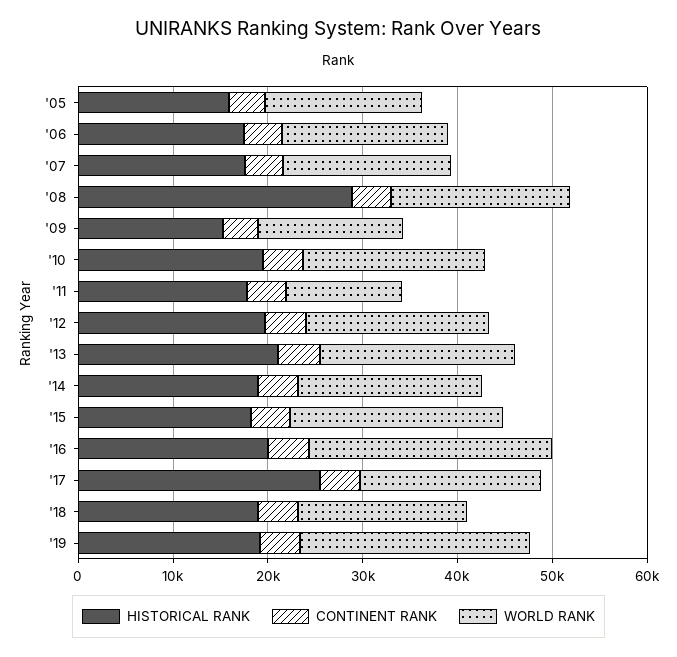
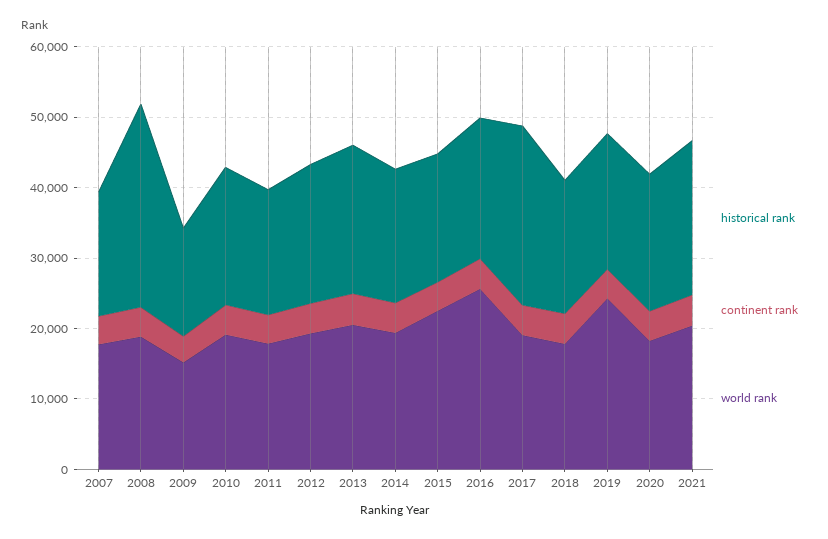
HISTORICAL RANK, '05: 16000 -> none
CONTINENT RANK, '05: 4000 -> none
WORLD RANK, '05: 16000 -> none
HISTORICAL RANK, '06: 18000 -> none
CONTINENT RANK, '06: 4000 -> none
WORLD RANK, '06: 18000 -> none
WORLD RANK, '11: 12000 -> 18000
HISTORICAL RANK, 2020: none -> 20000
CONTINENT RANK, 2020: none -> 4000
WORLD RANK, 2020: none -> 18000
HISTORICAL RANK, 2021: none -> 22000
CONTINENT RANK, 2021: none -> 4000
WORLD RANK, 2021: none -> 20000

